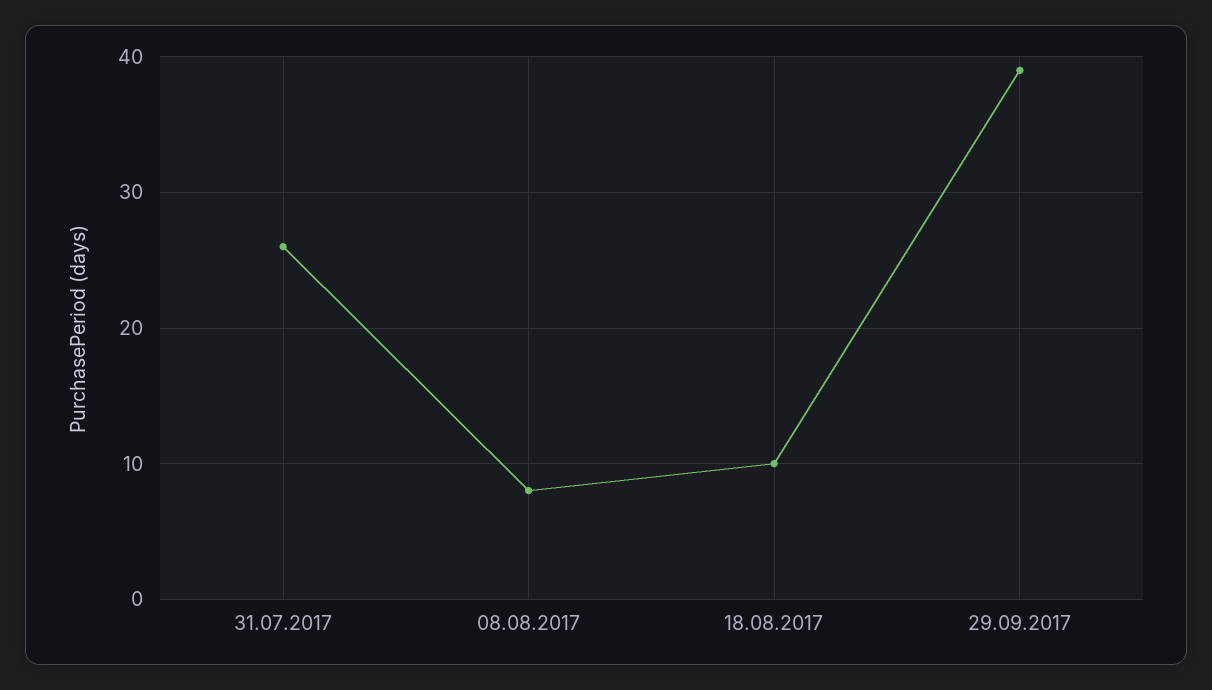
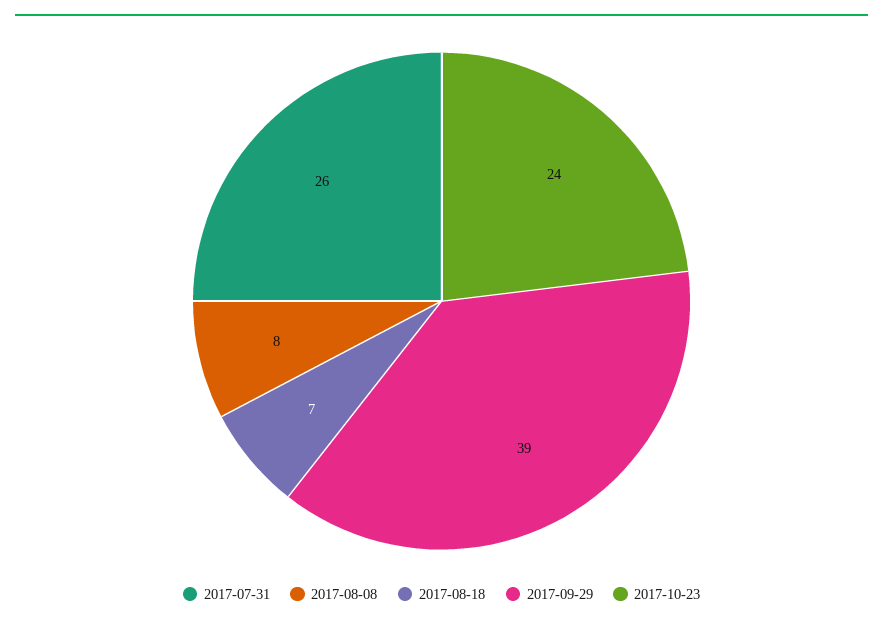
18.08.2017: 10 -> 7
2017-10-23: none -> 24

